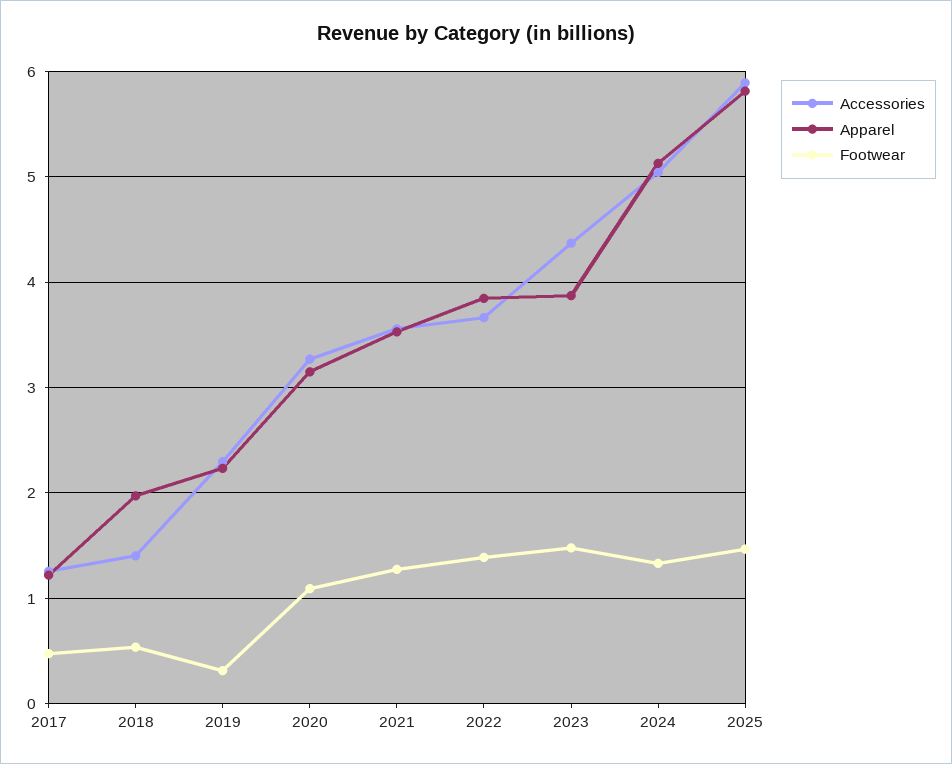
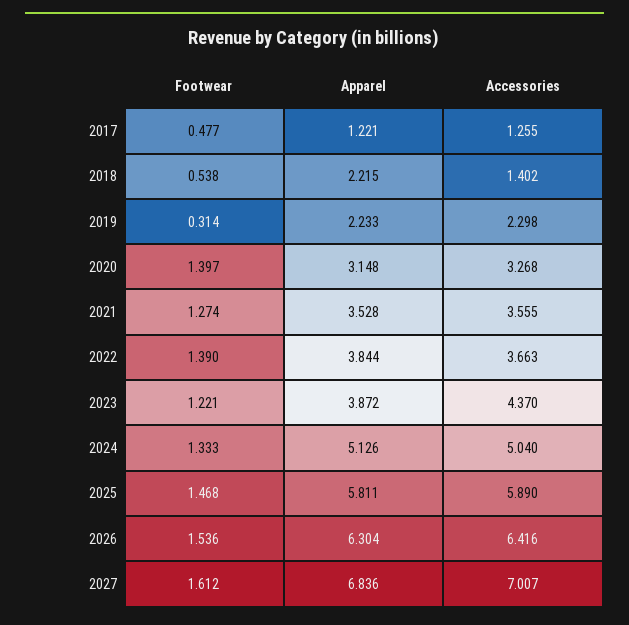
Apparel, 2018: 2 -> 2.215
Footwear, 2020: 1.1 -> 1.397
Footwear, 2023: 1.5 -> 1.221
Footwear, 2026: none -> 1.536
Apparel, 2026: none -> 6.304
Accessories, 2026: none -> 6.416
Footwear, 2027: none -> 1.612
Apparel, 2027: none -> 6.836
Accessories, 2027: none -> 7.007

